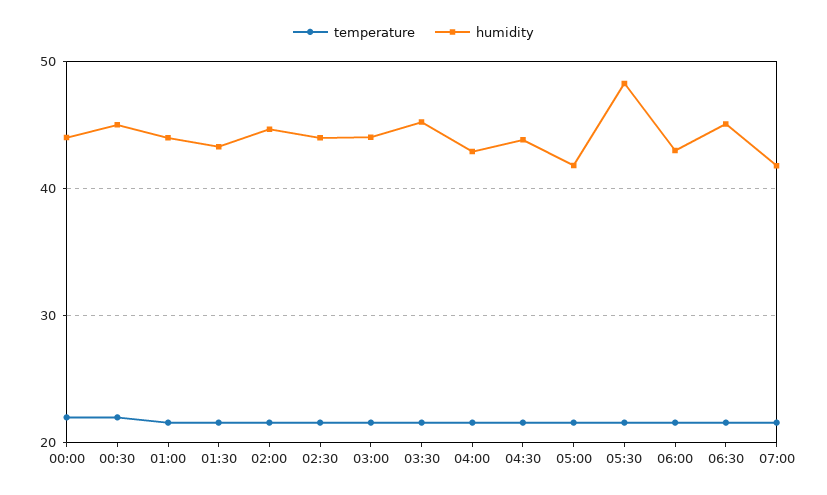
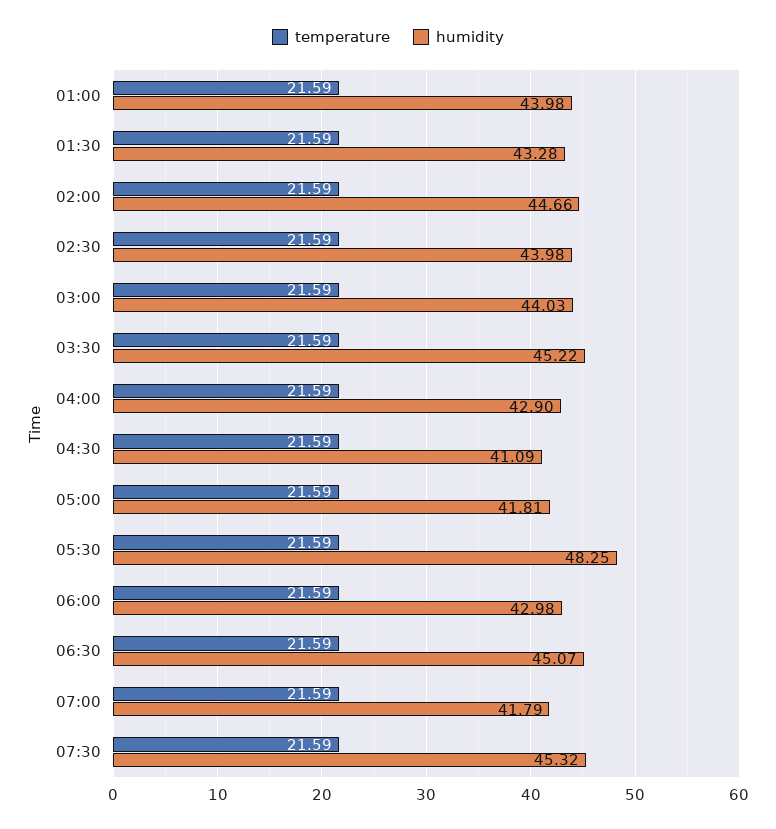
temperature, 00:00: 22 -> none
humidity, 00:00: 44 -> none
temperature, 00:30: 22 -> none
humidity, 00:30: 45 -> none
humidity, 04:30: 44 -> 41.09
temperature, 07:30: none -> 21.59
humidity, 07:30: none -> 45.32

